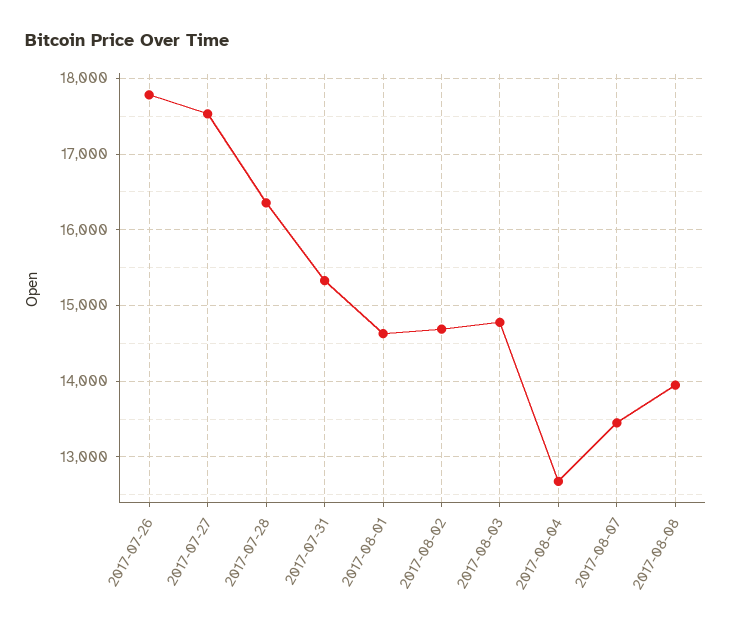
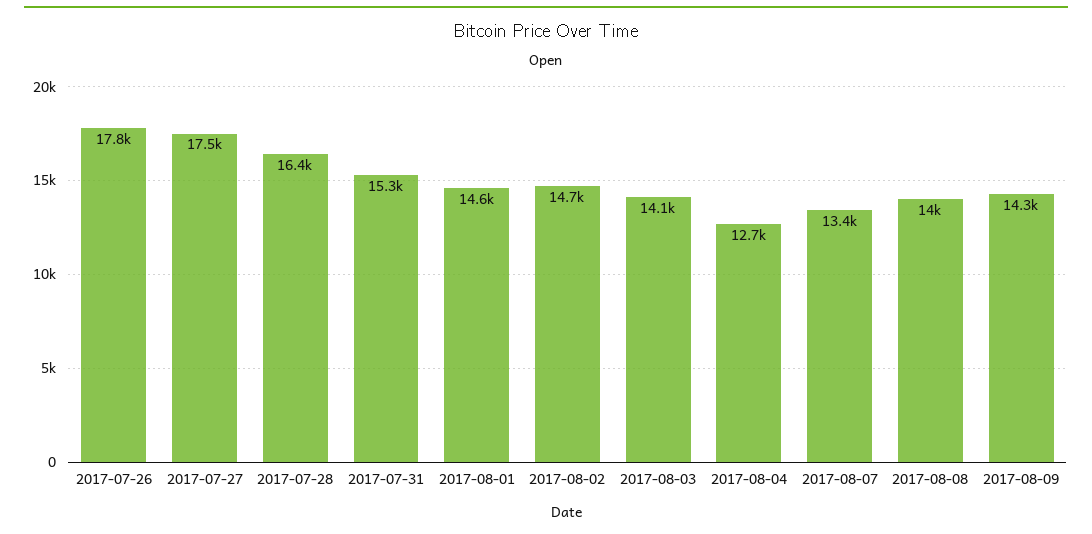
2017-08-03: 14800 -> 14100
2017-08-09: none -> 14300

